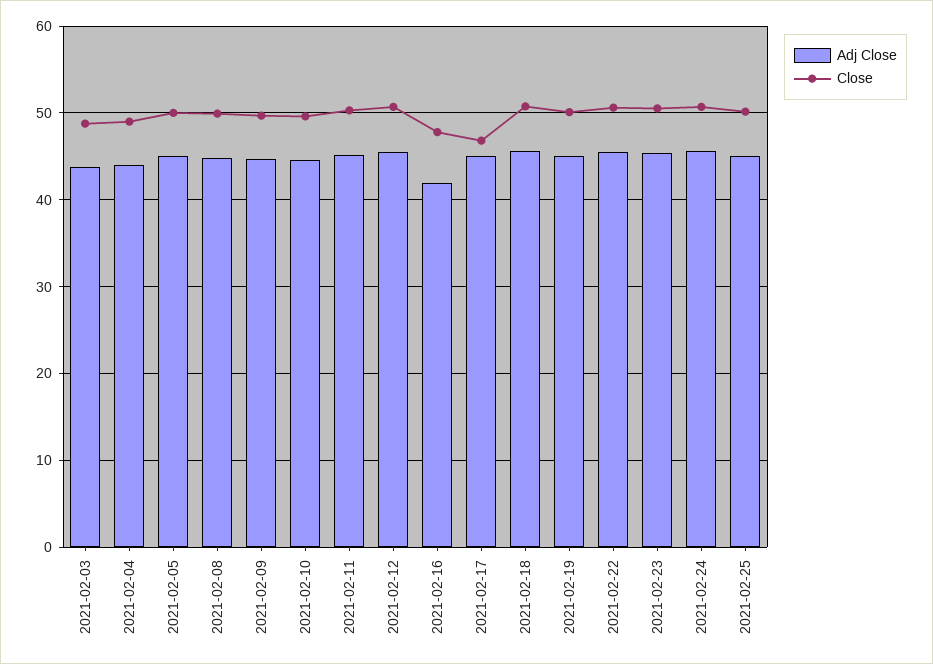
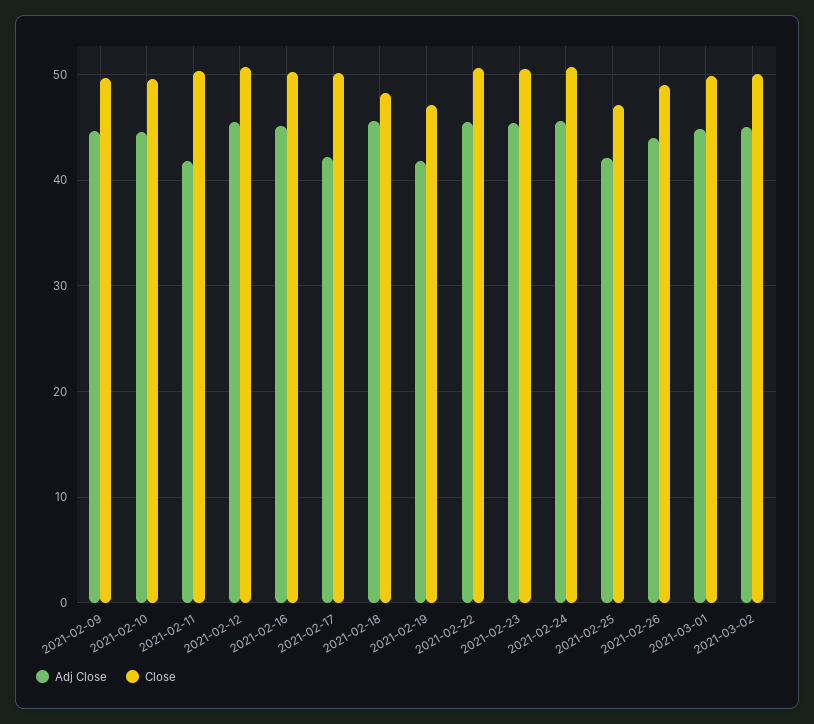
Adj Close, 2021-02-03: 44 -> none
Close, 2021-02-03: 49 -> none
Adj Close, 2021-02-04: 44 -> none
Close, 2021-02-04: 49 -> none
Adj Close, 2021-02-05: 45 -> none
Close, 2021-02-05: 50 -> none
Adj Close, 2021-02-08: 45 -> none
Close, 2021-02-08: 50 -> none
Adj Close, 2021-02-11: 45 -> 42
Adj Close, 2021-02-16: 42 -> 45
Close, 2021-02-16: 48 -> 50
Adj Close, 2021-02-17: 45 -> 42
Close, 2021-02-17: 47 -> 50
Close, 2021-02-18: 51 -> 48
Adj Close, 2021-02-19: 45 -> 42
Close, 2021-02-19: 50 -> 47
Adj Close, 2021-02-25: 45 -> 42
Close, 2021-02-25: 50 -> 47
Adj Close, 2021-02-26: none -> 44
Close, 2021-02-26: none -> 49
Adj Close, 2021-03-01: none -> 45
Close, 2021-03-01: none -> 50
Adj Close, 2021-03-02: none -> 45
Close, 2021-03-02: none -> 50

